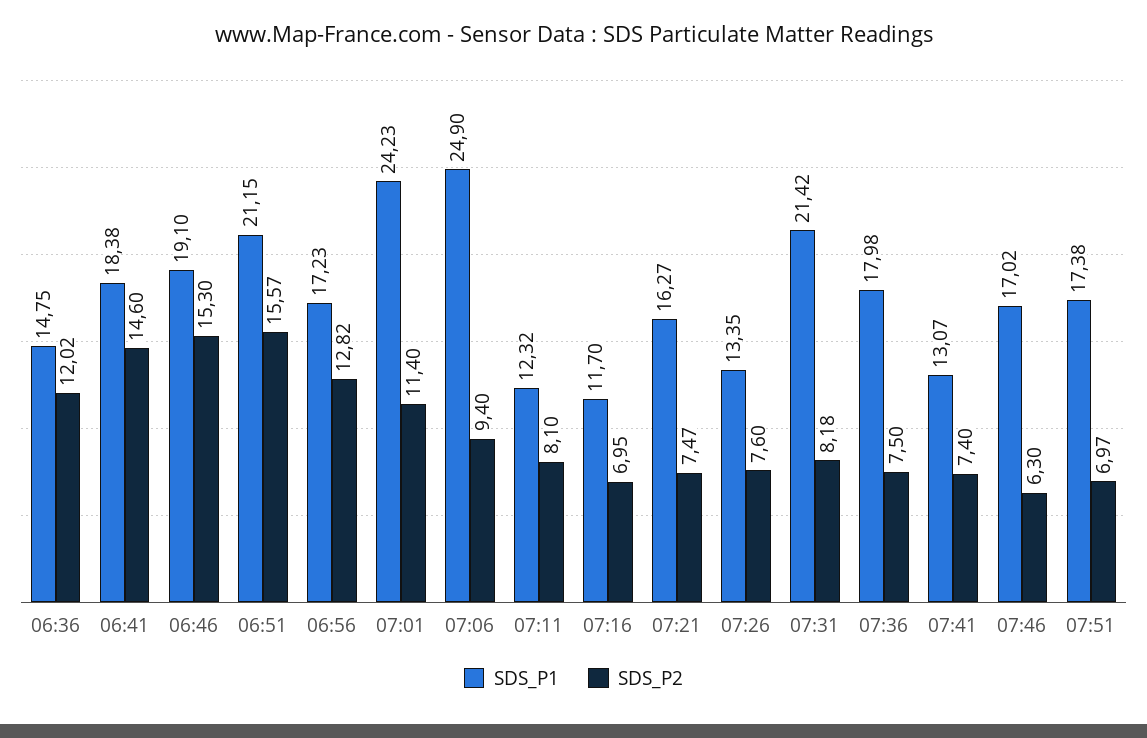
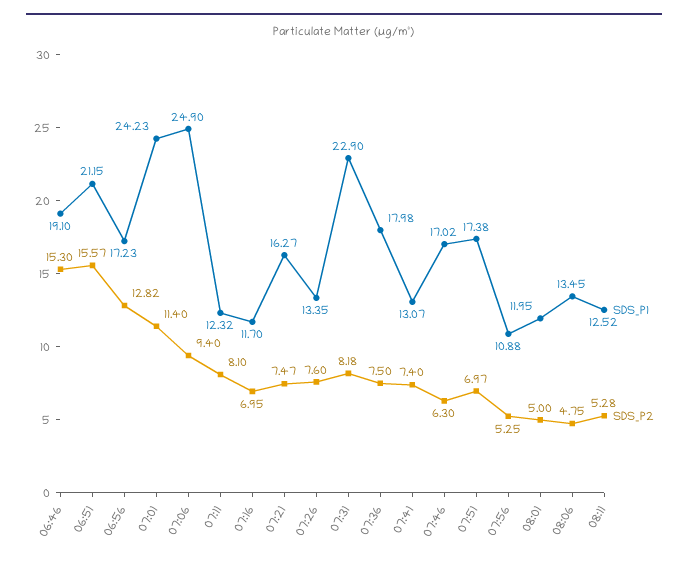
SDS_P1, 06:36: 14.75 -> none
SDS_P2, 06:36: 12.02 -> none
SDS_P1, 06:41: 18.38 -> none
SDS_P2, 06:41: 14.6 -> none
SDS_P1, 07:31: 21.42 -> 22.9
SDS_P1, 07:56: none -> 10.88
SDS_P2, 07:56: none -> 5.25
SDS_P1, 08:01: none -> 11.95
SDS_P2, 08:01: none -> 5
SDS_P1, 08:06: none -> 13.45
SDS_P2, 08:06: none -> 4.75
SDS_P1, 08:11: none -> 12.52
SDS_P2, 08:11: none -> 5.28

